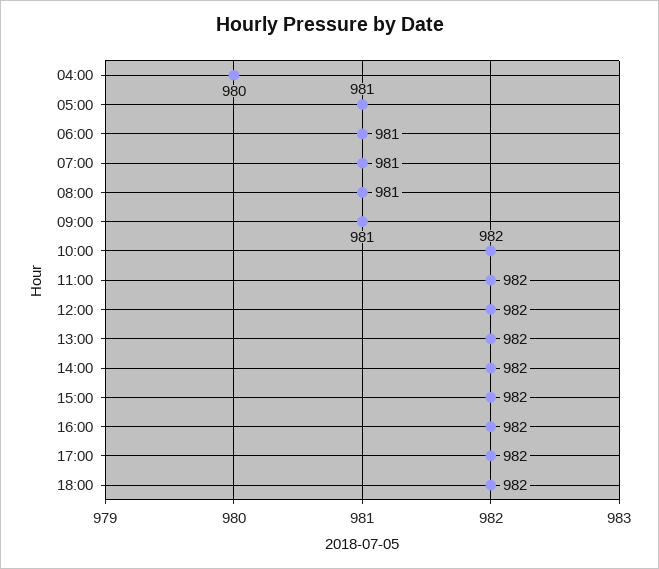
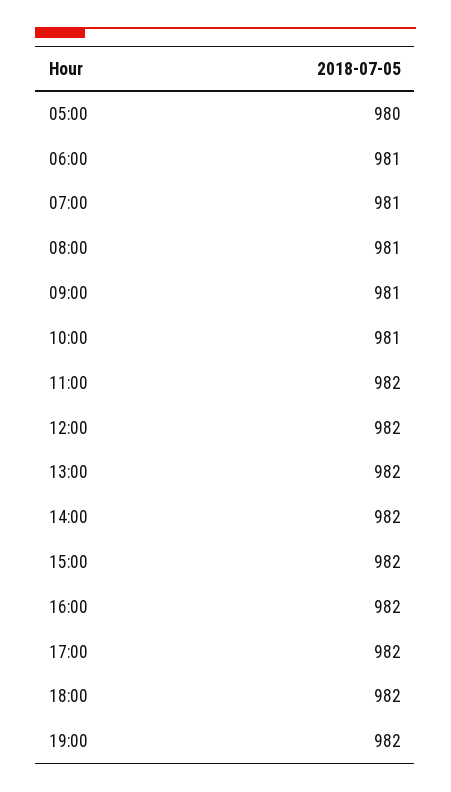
04:00: 980 -> none
05:00: 981 -> 980
10:00: 982 -> 981
19:00: none -> 982

